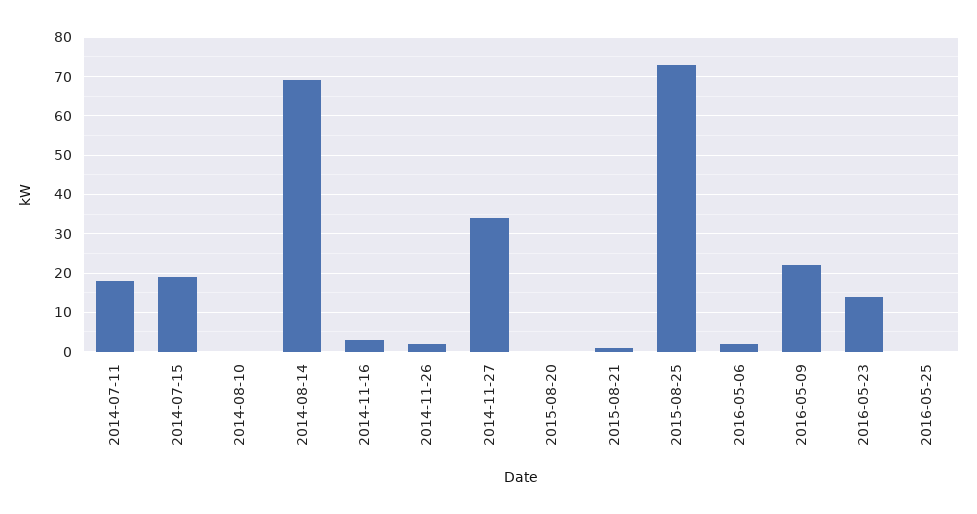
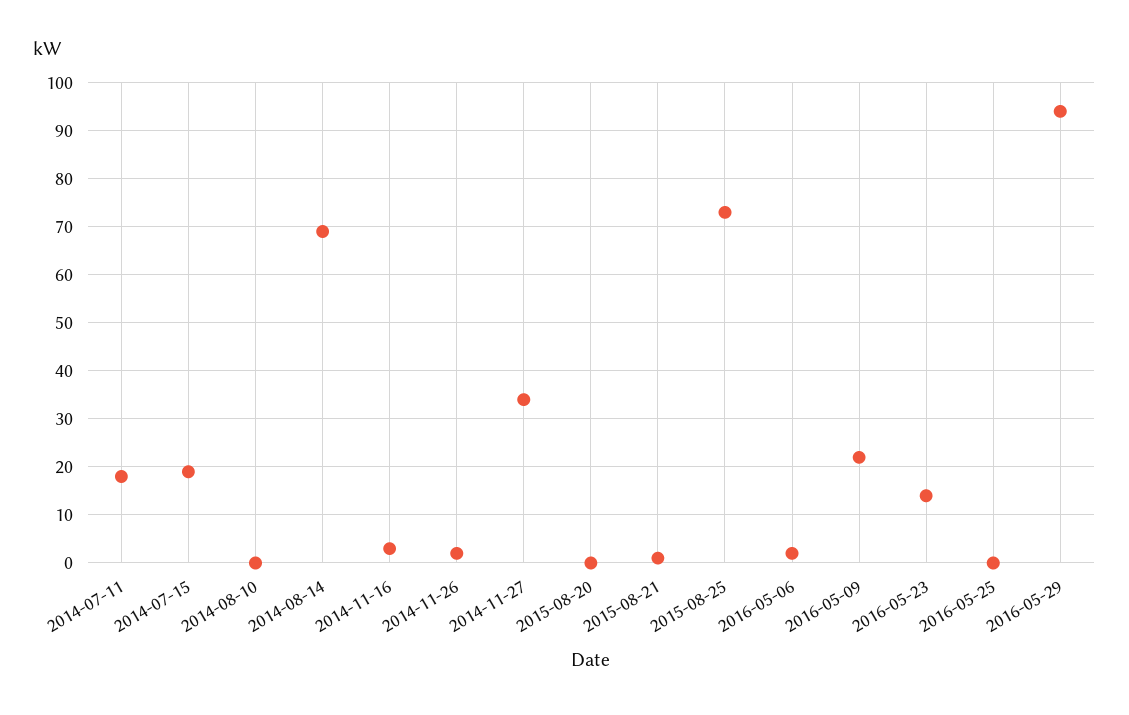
2016-05-29: none -> 95

